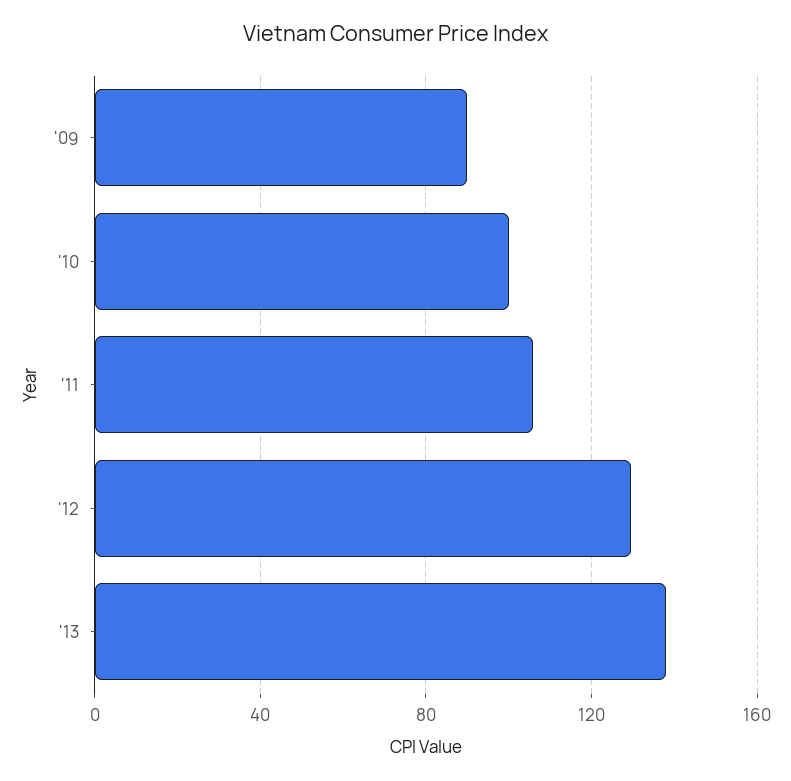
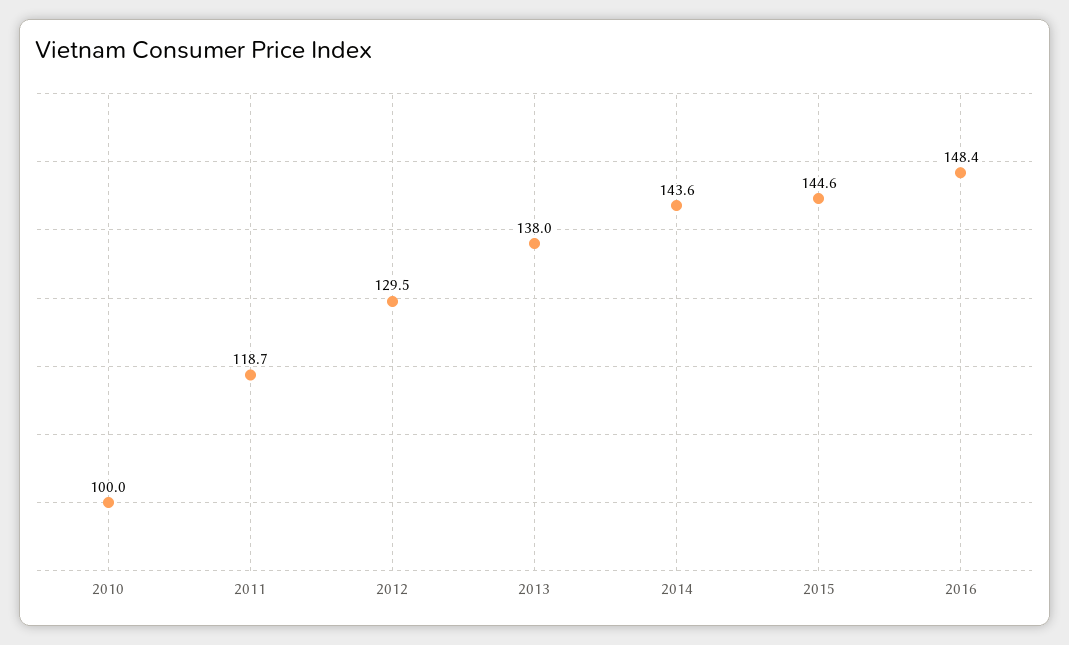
'09: 90 -> none
'11: 105 -> 118.7
2014: none -> 143.6
2015: none -> 144.6
2016: none -> 148.4

